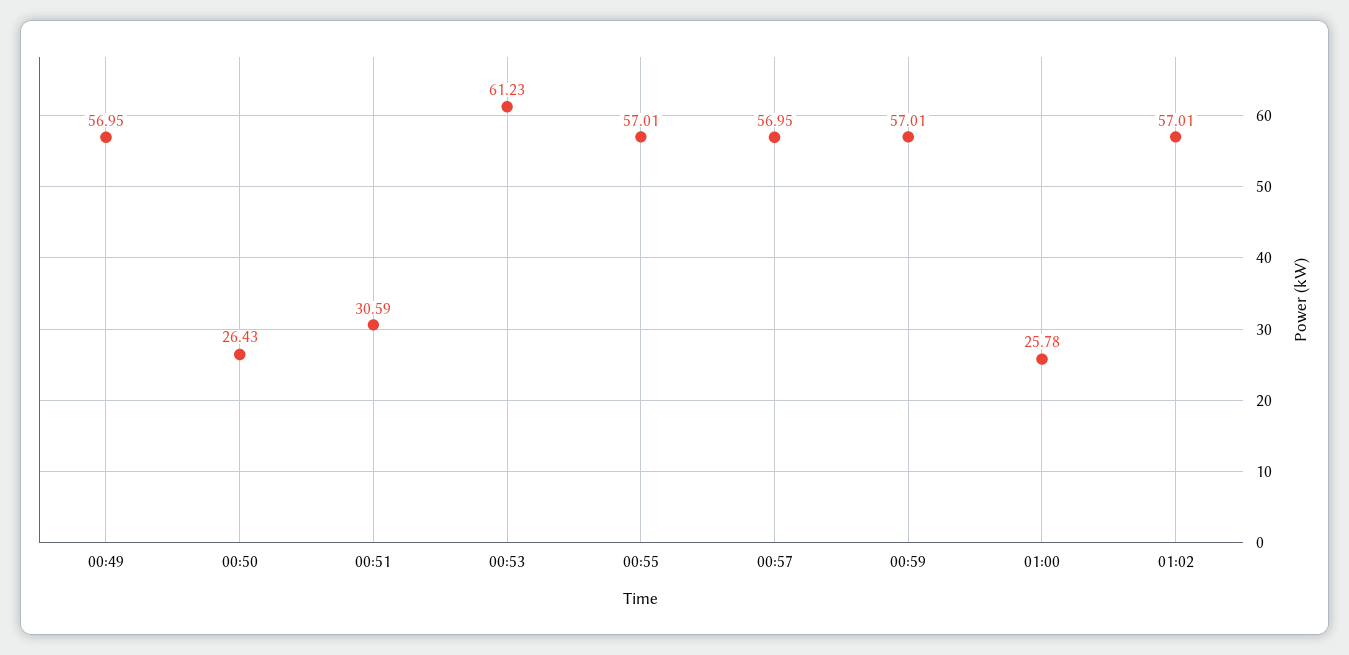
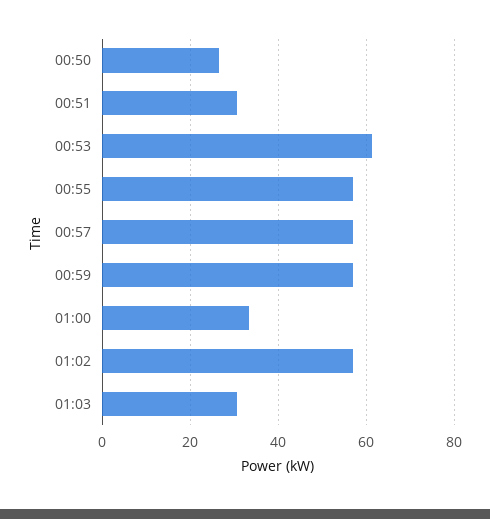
00:49: 56.95 -> none
01:00: 25.78 -> 34
01:03: none -> 30

